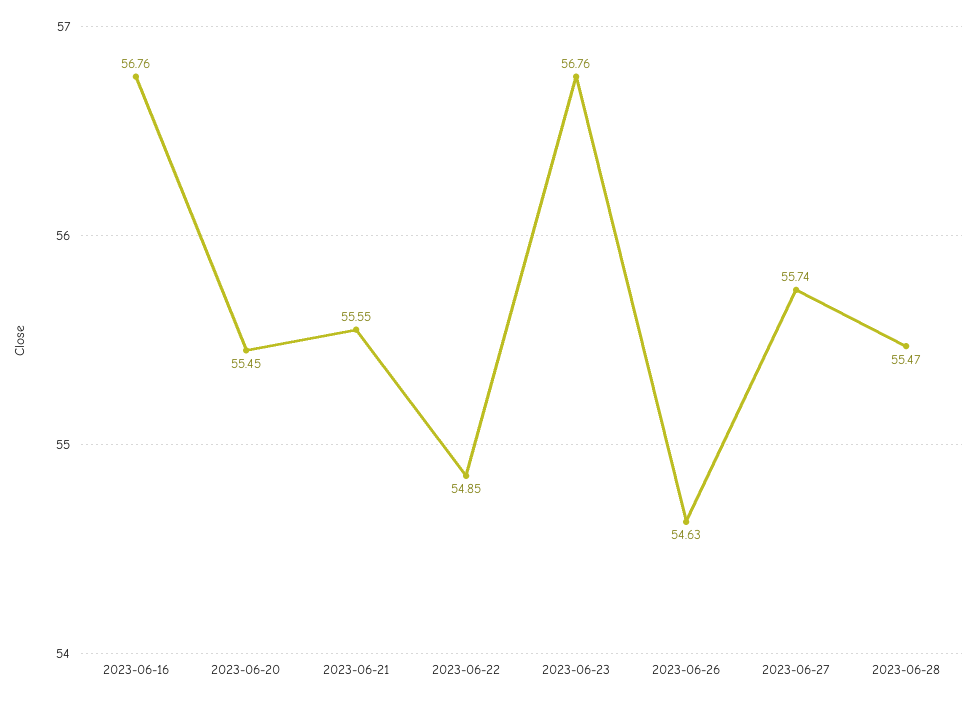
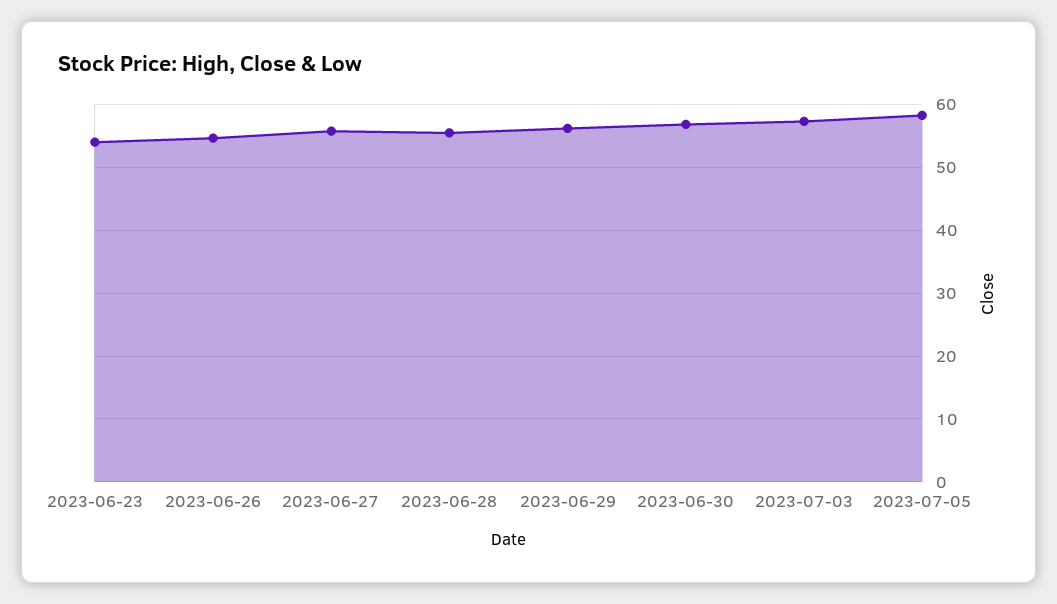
2023-06-16: 56.76 -> none
2023-06-20: 55.45 -> none
2023-06-21: 55.55 -> none
2023-06-22: 54.85 -> none
2023-06-23: 56.76 -> 54
2023-06-29: none -> 56
2023-06-30: none -> 57
2023-07-03: none -> 57
2023-07-05: none -> 58

